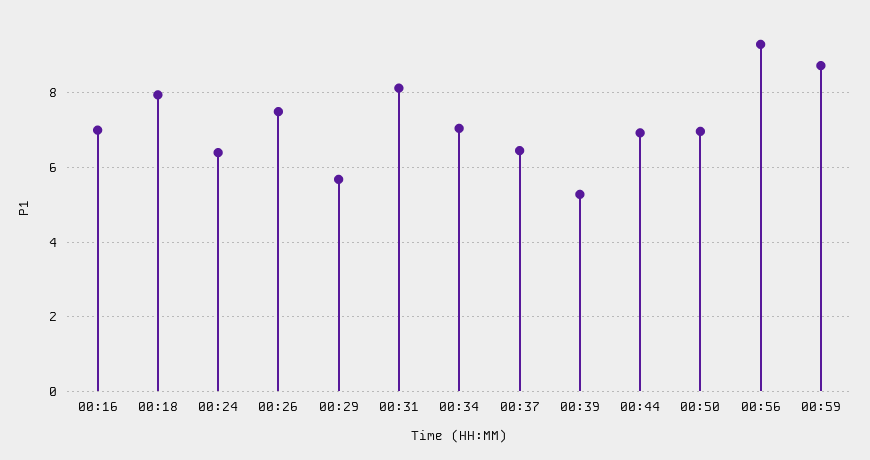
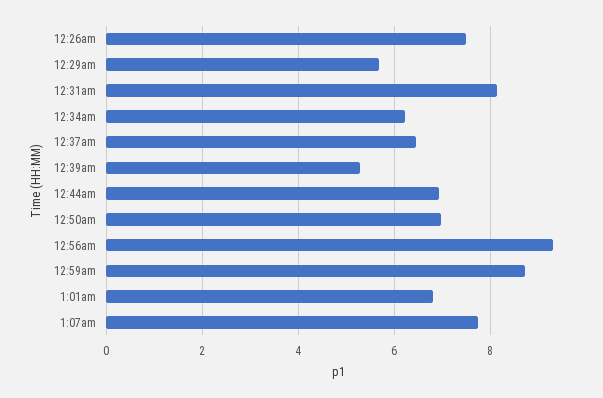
00:16: 7 -> none
00:18: 8 -> none
00:24: 6.4 -> none
00:34: 7 -> 6.2
1:01am: none -> 6.8
1:07am: none -> 7.8

